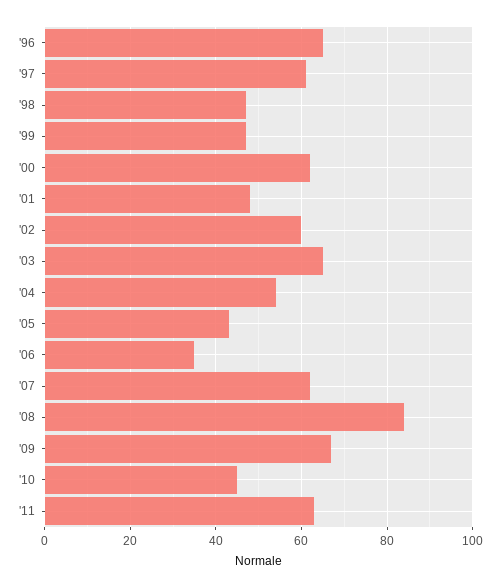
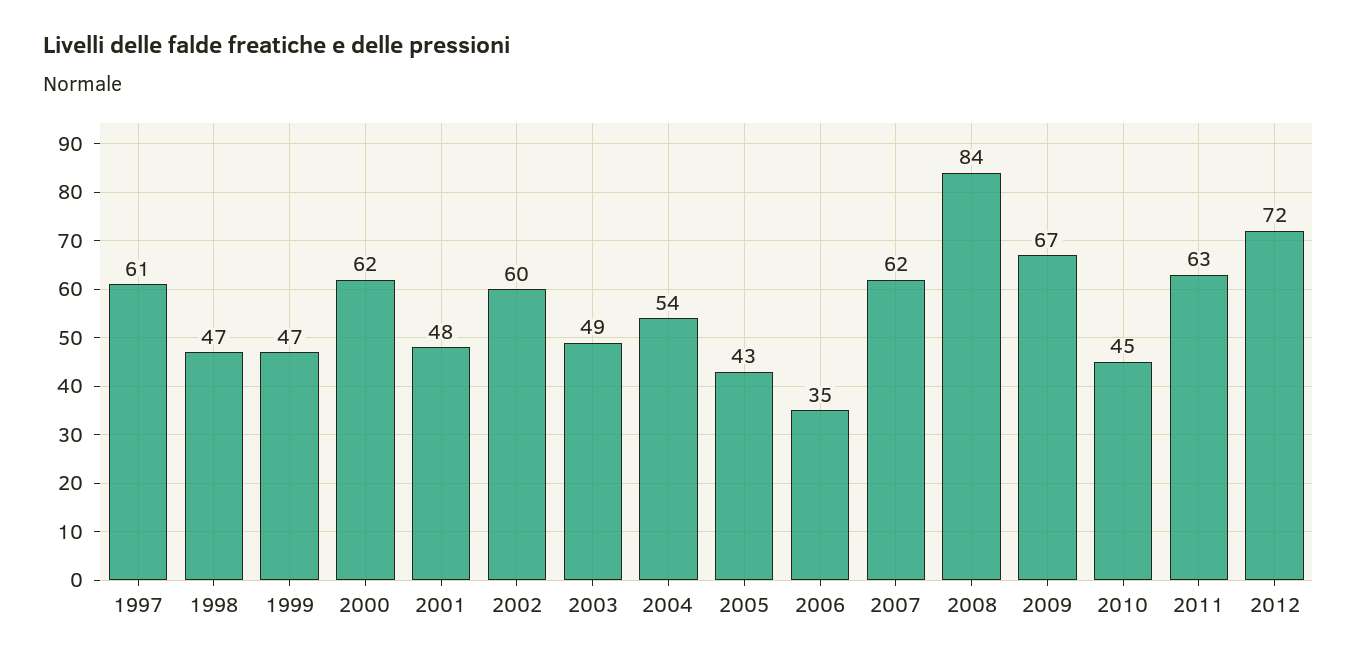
'96: 65 -> none
'03: 65 -> 49
2012: none -> 72

